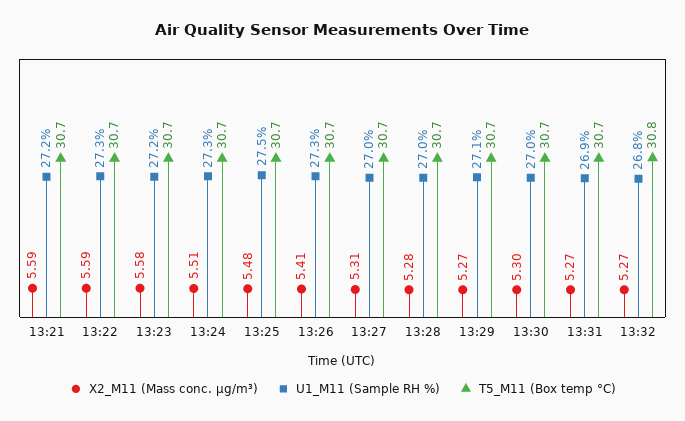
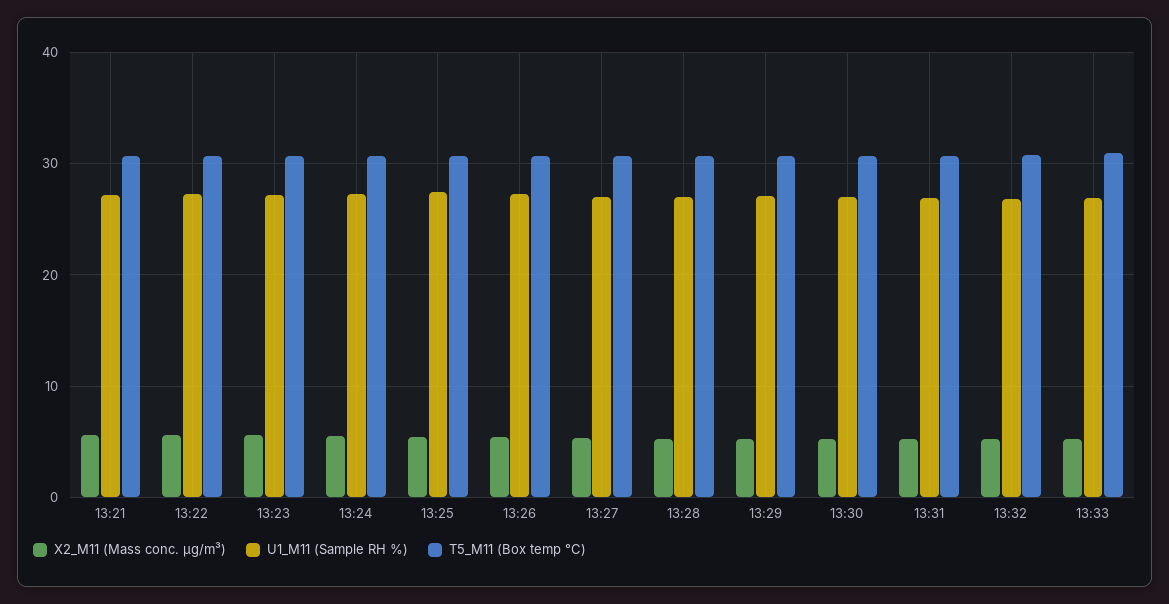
X2_M11 (Mass conc. μg/m³), 13:33: none -> 5
U1_M11 (Sample RH %), 13:33: none -> 27
T5_M11 (Box temp °C), 13:33: none -> 31

